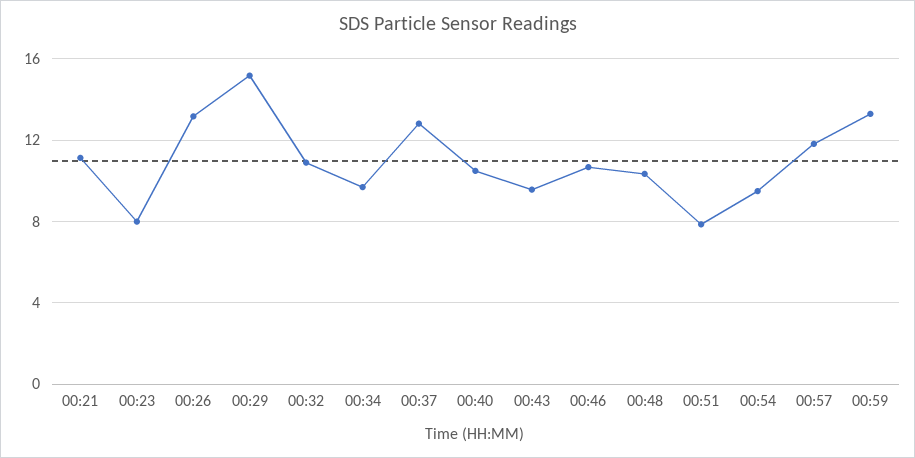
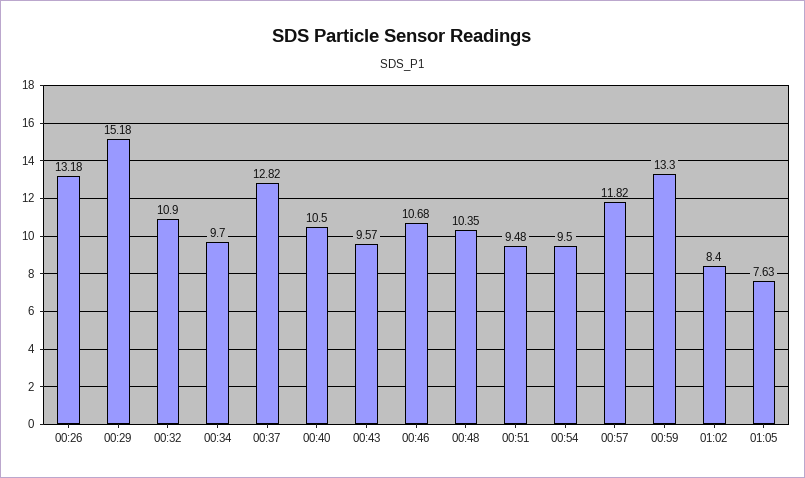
00:21: 11 -> none
00:23: 8 -> none
00:51: 8 -> 9.48
01:02: none -> 8.4
01:05: none -> 7.63

